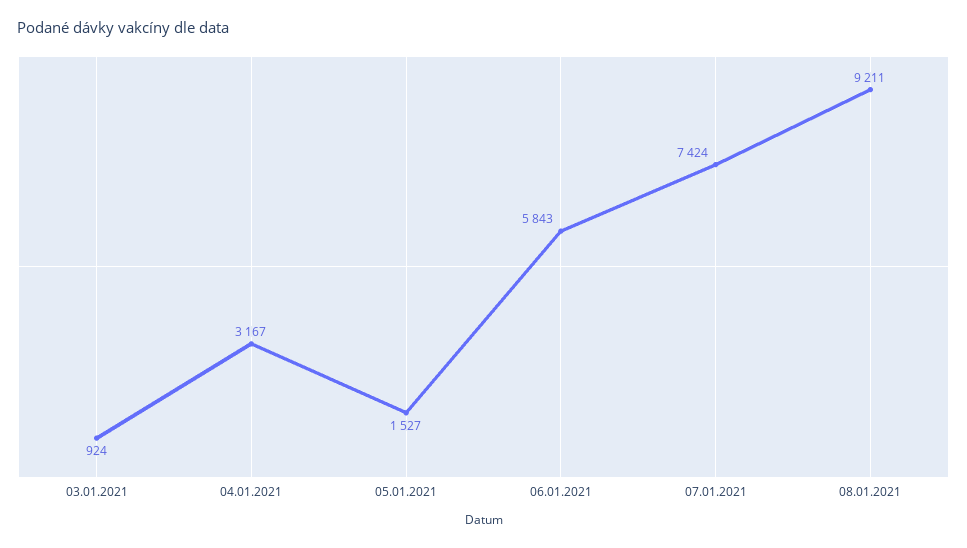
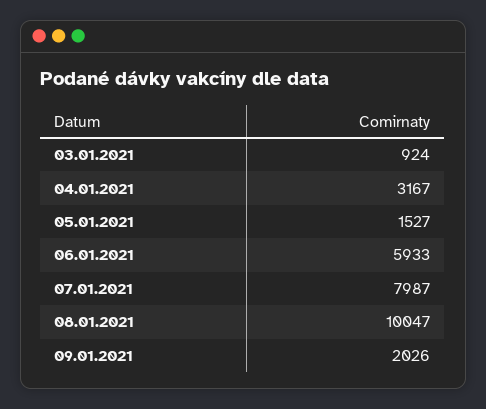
06.01.2021: 5843 -> 5933
07.01.2021: 7424 -> 7987
08.01.2021: 9211 -> 10047
09.01.2021: none -> 2026

